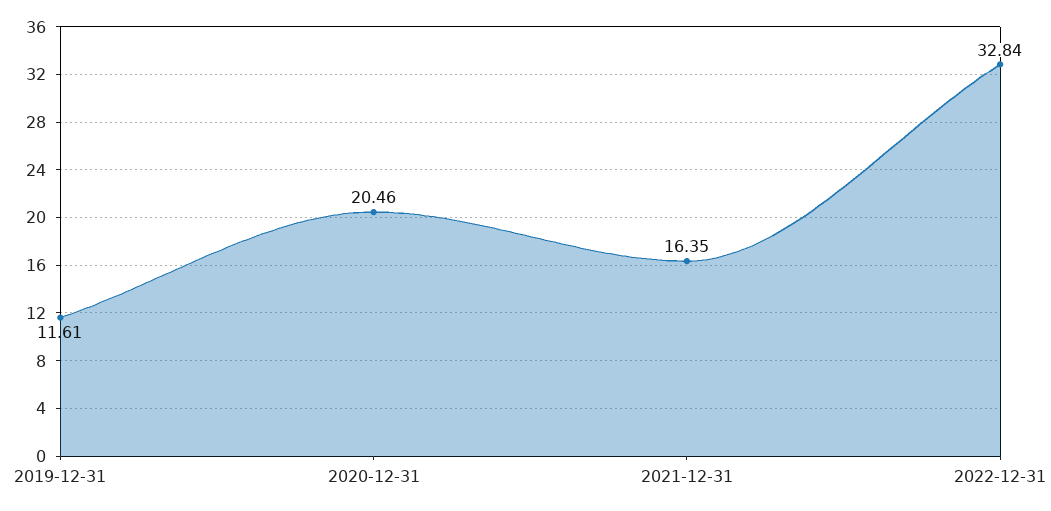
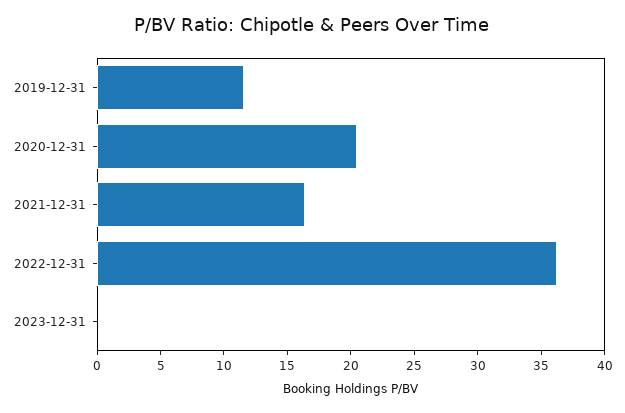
2022-12-31: 32.84 -> 36
2023-12-31: none -> 0

